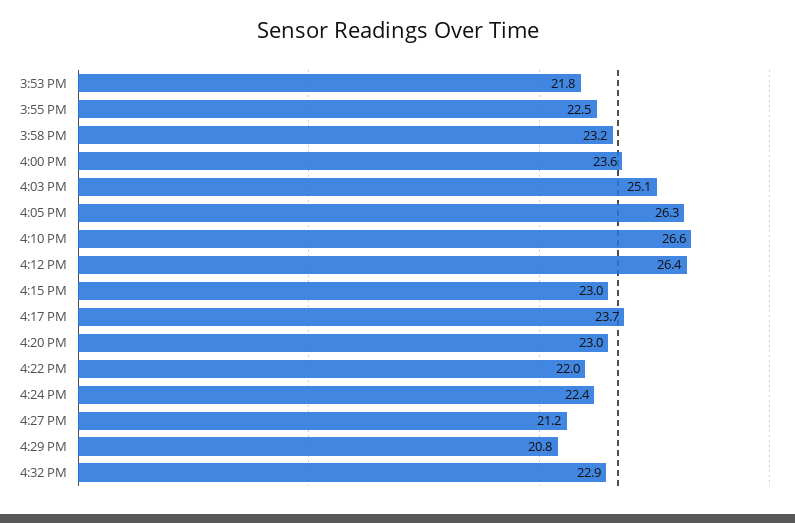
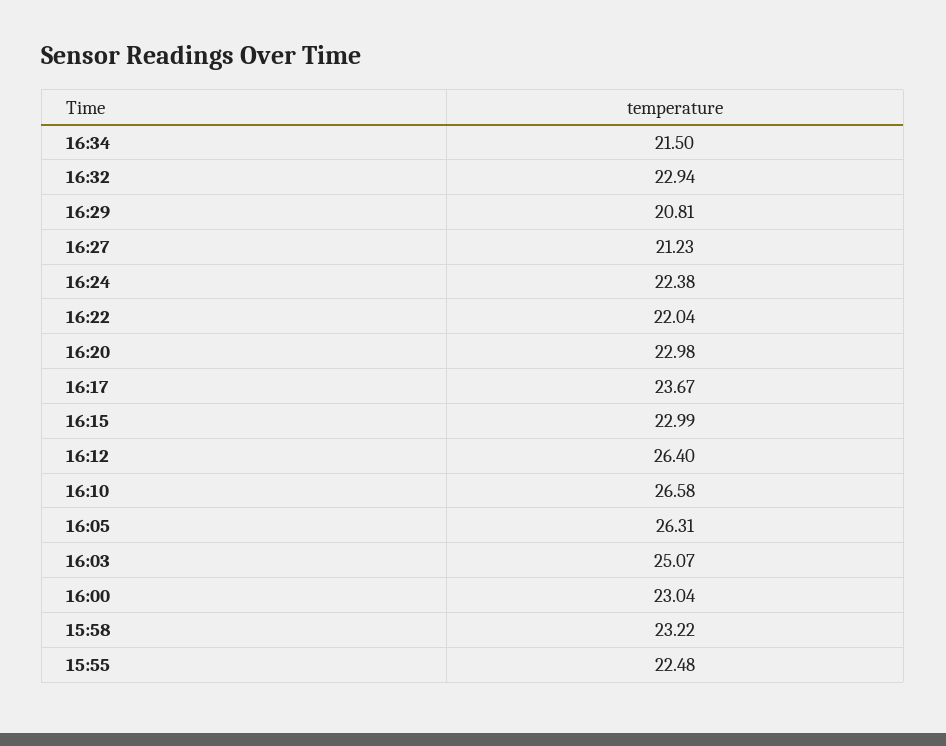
3:53 PM: 21.8 -> none
4:00 PM: 23.6 -> 23.04
16:34: none -> 21.5

